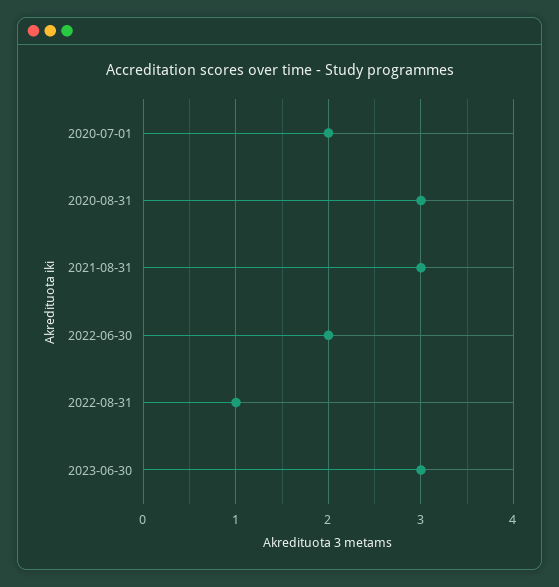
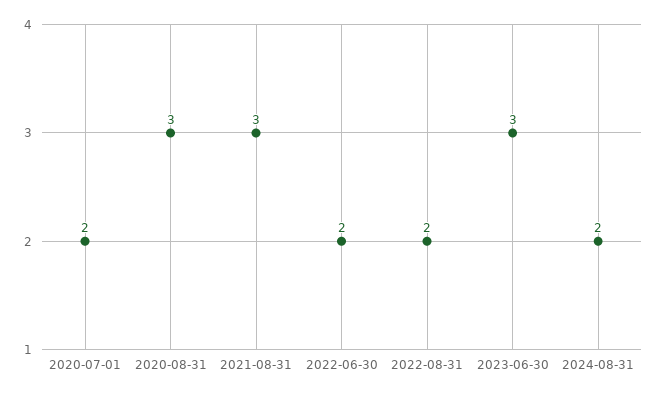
2022-08-31: 1 -> 2
2024-08-31: none -> 2

